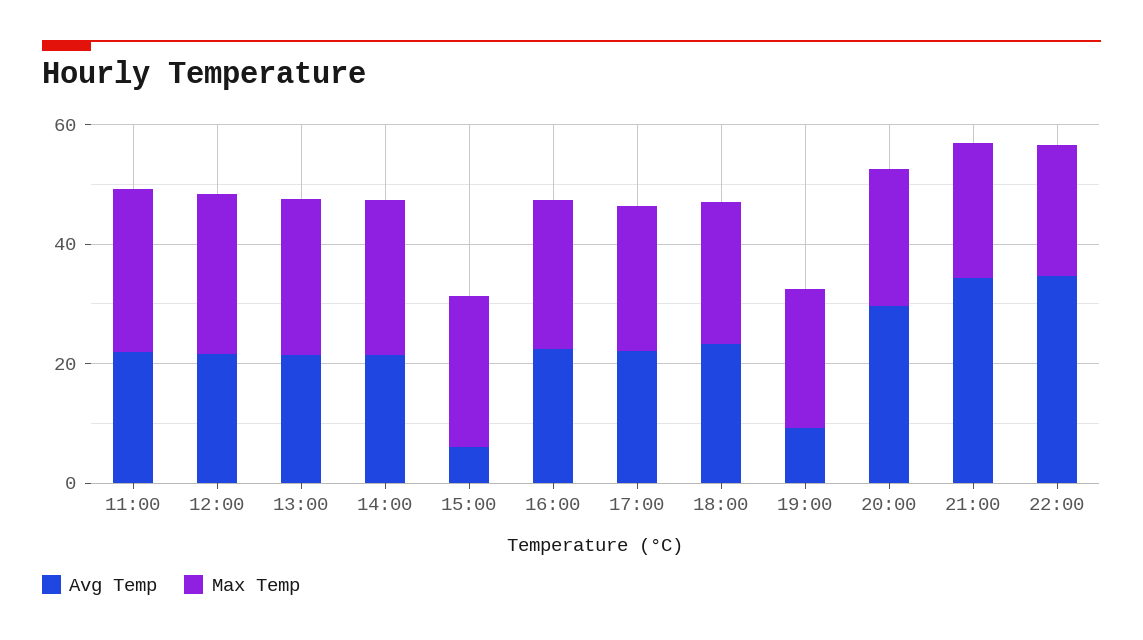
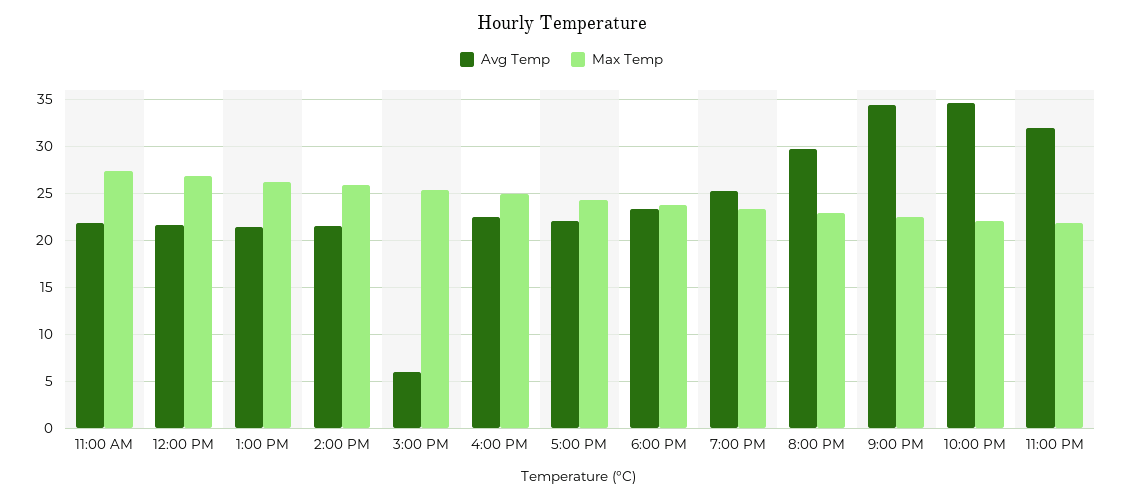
Avg Temp, 19:00: 10 -> 25
Avg Temp, 11:00 PM: none -> 32
Max Temp, 11:00 PM: none -> 22

